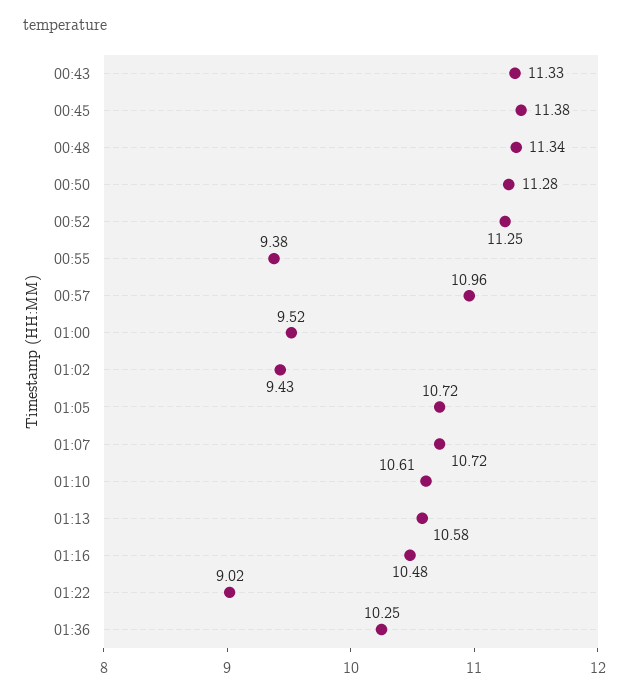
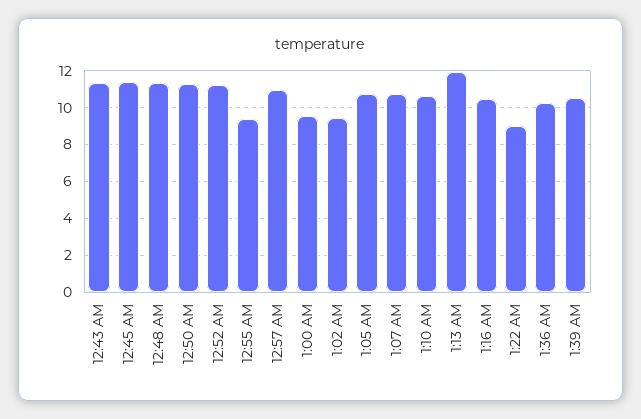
01:13: 10.58 -> 12
1:39 AM: none -> 10.5

